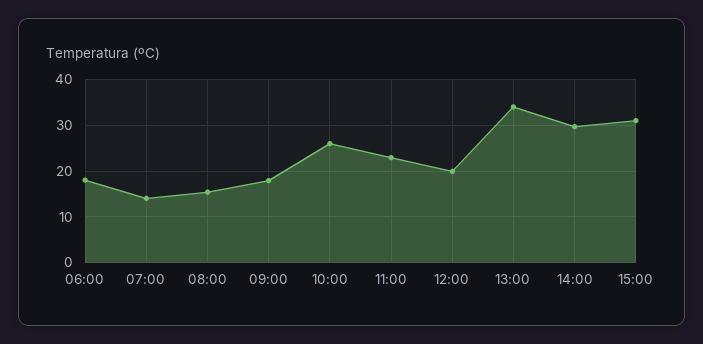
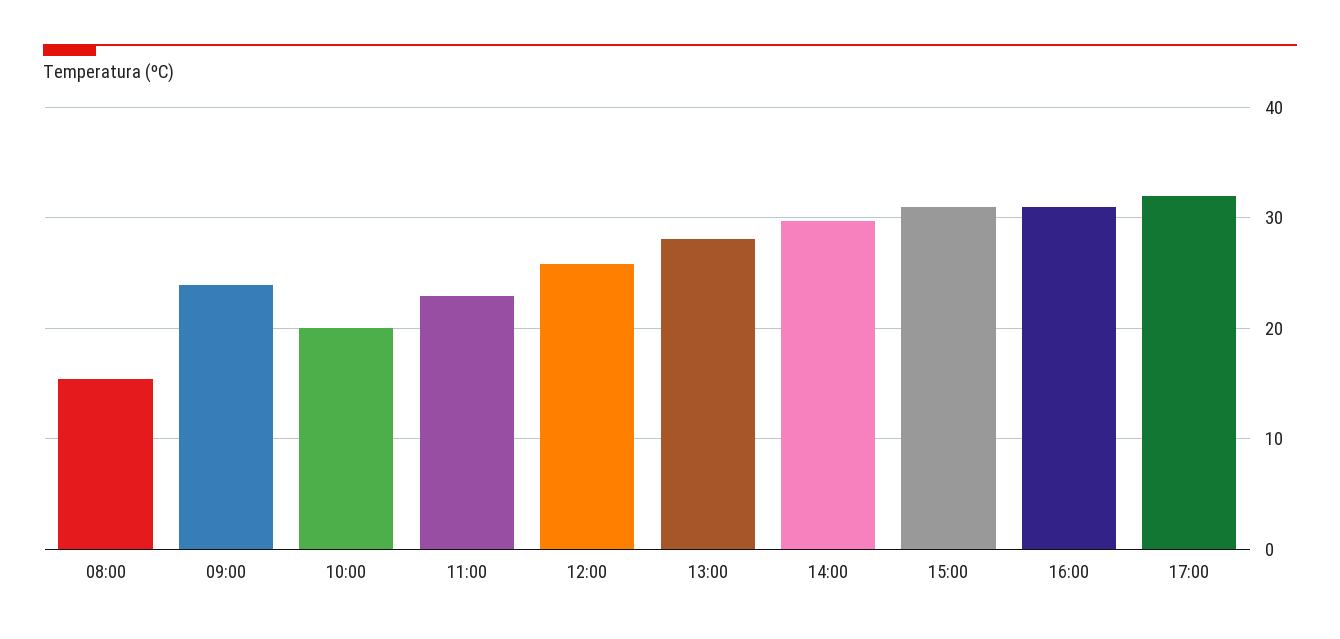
06:00: 18 -> none
07:00: 14 -> none
09:00: 18 -> 24
10:00: 26 -> 20
12:00: 20 -> 26
13:00: 34 -> 28
16:00: none -> 31
17:00: none -> 32

